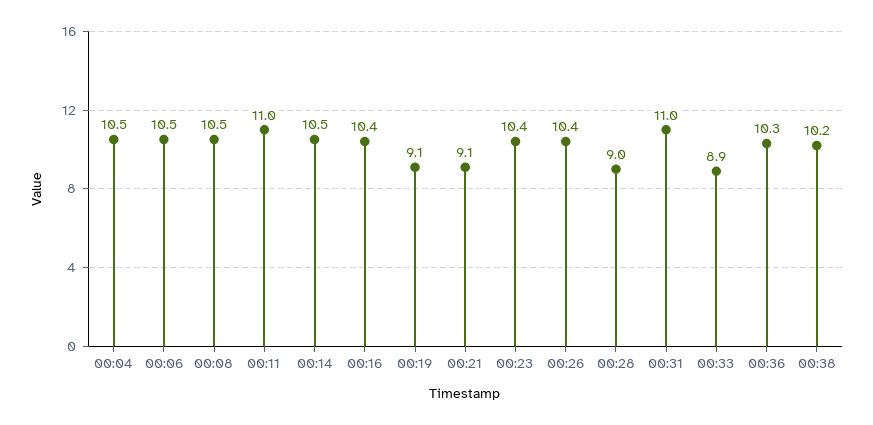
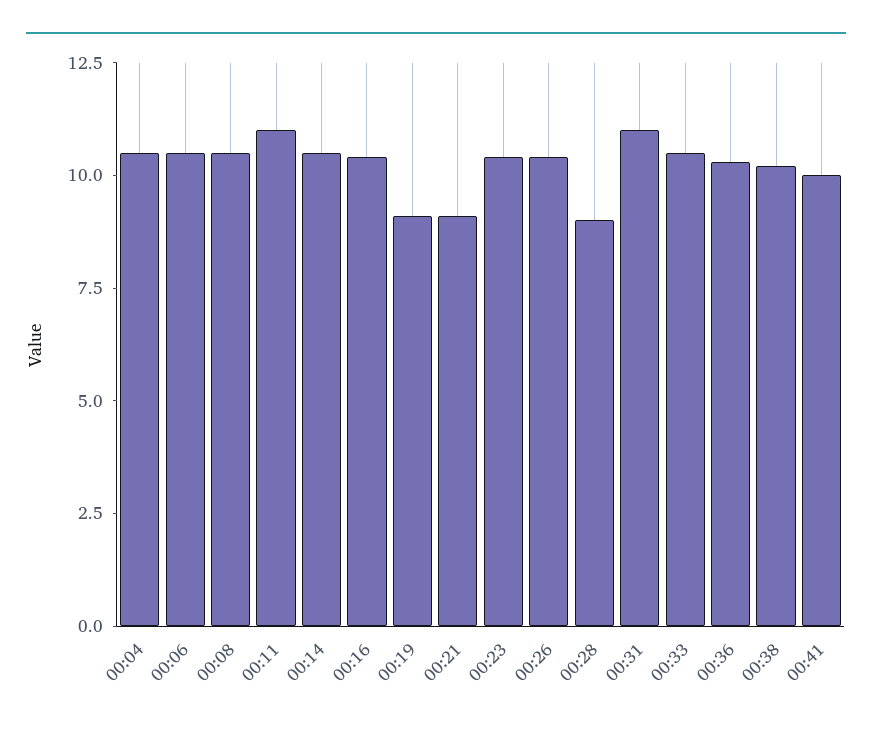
00:33: 8.9 -> 10.5
00:41: none -> 10

